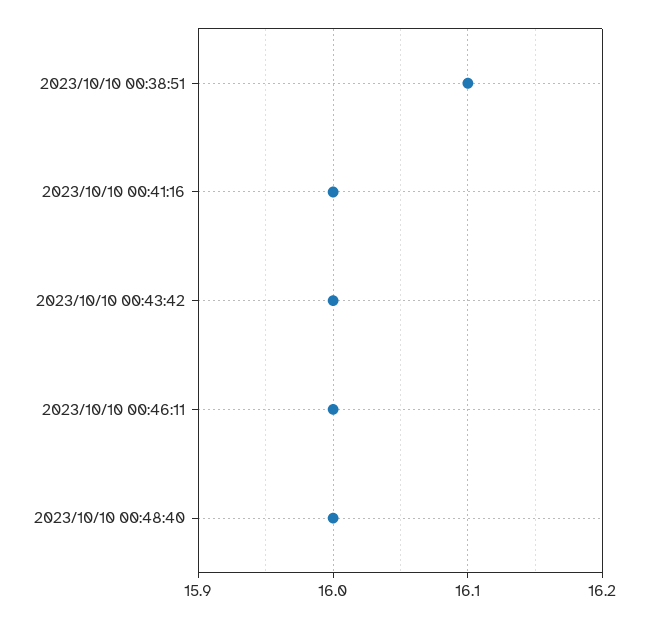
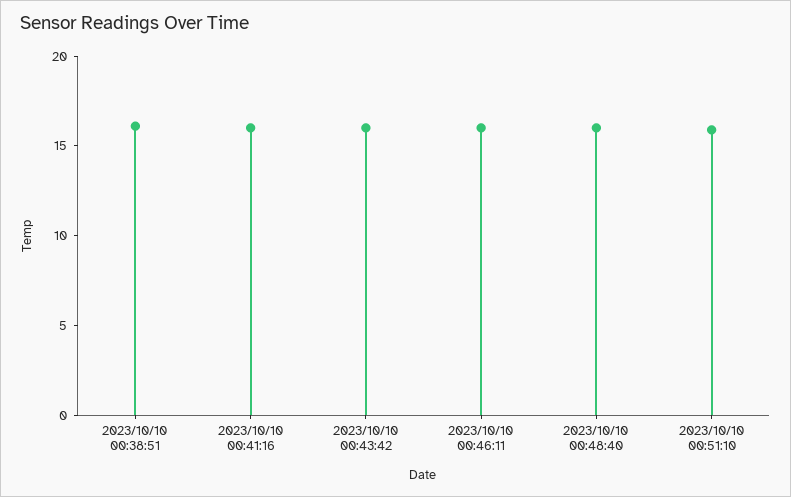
2023/10/10 00:51:10: none -> 16

